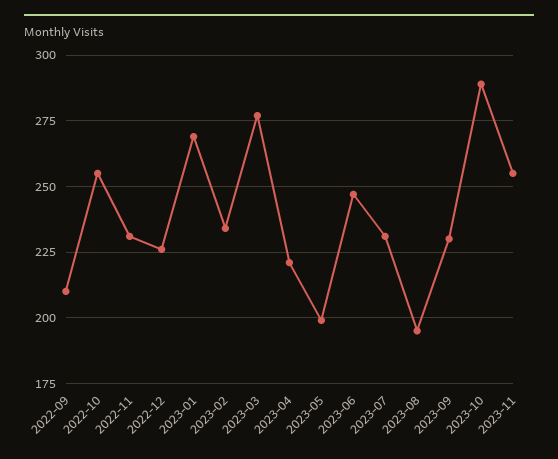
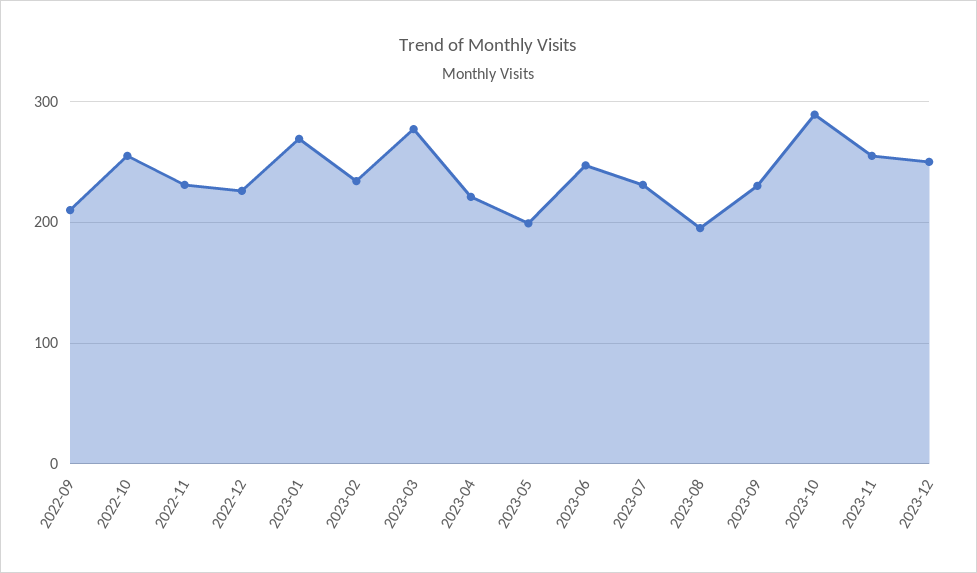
2023-12: none -> 250

